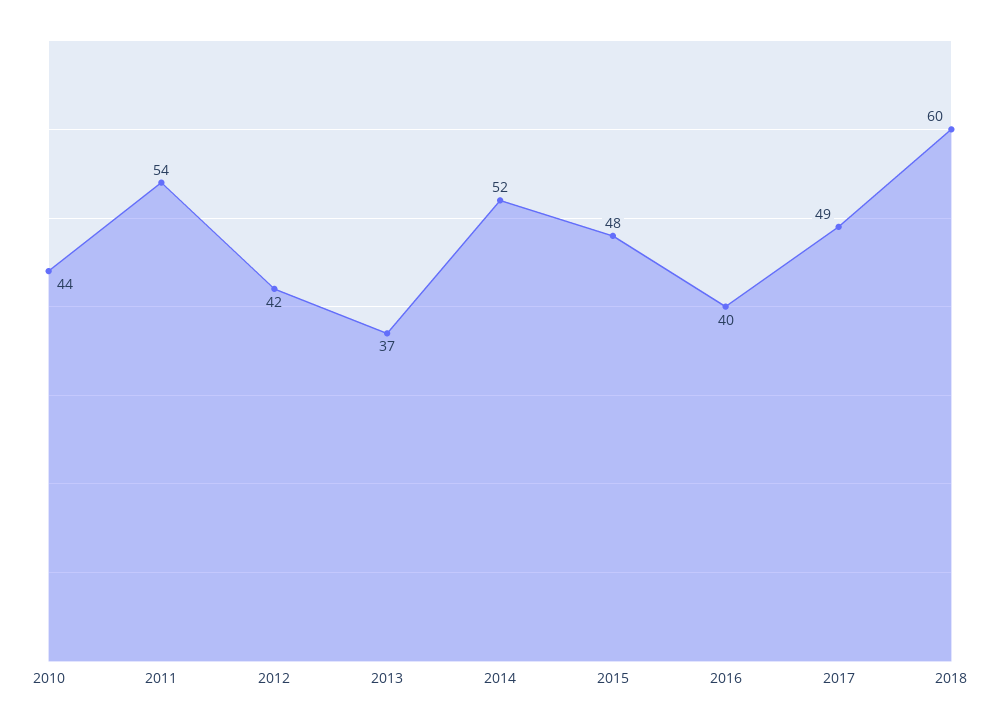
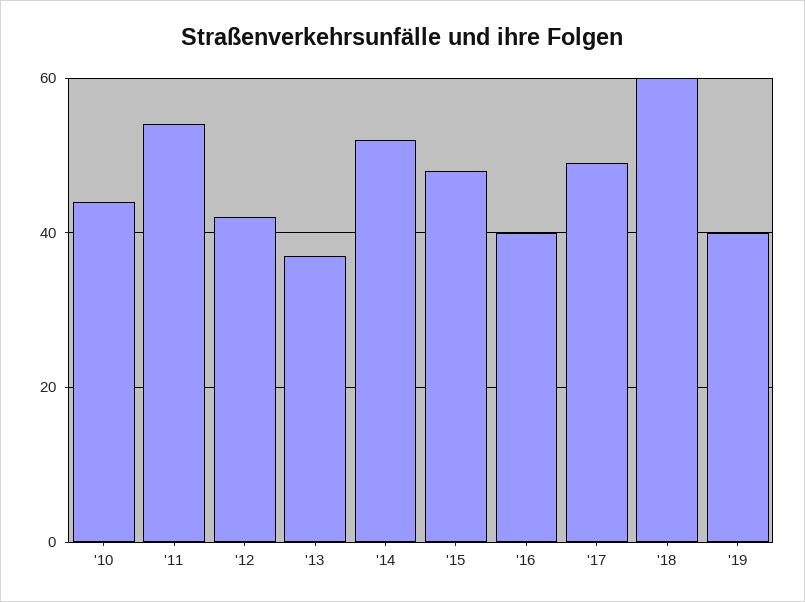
'19: none -> 40

